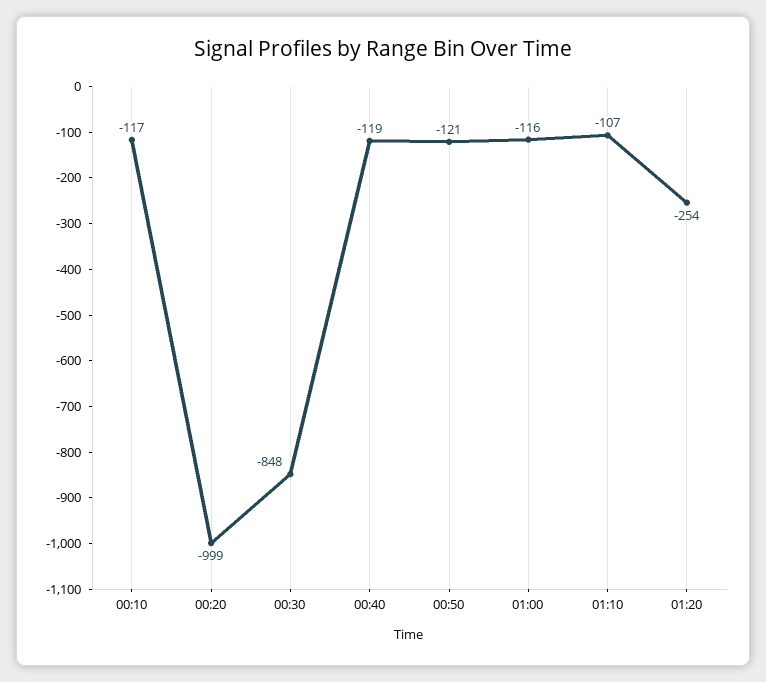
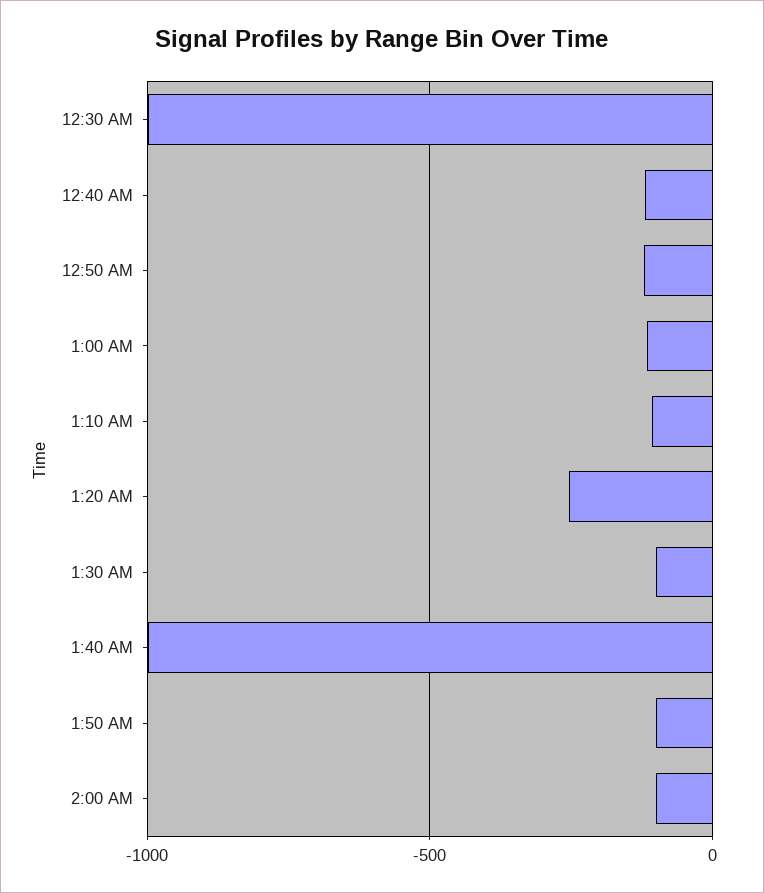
00:10: -117 -> none
00:20: -999 -> none
00:30: -848 -> -1000
1:30 AM: none -> -100
1:40 AM: none -> -1000
1:50 AM: none -> -100
2:00 AM: none -> -100

